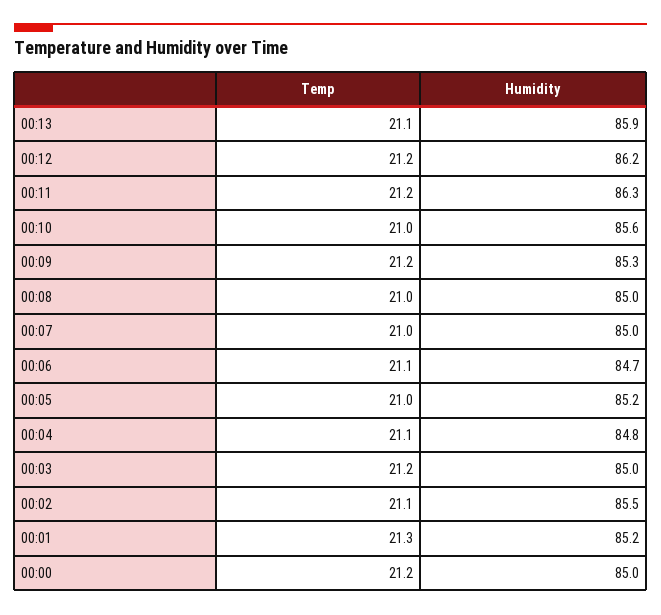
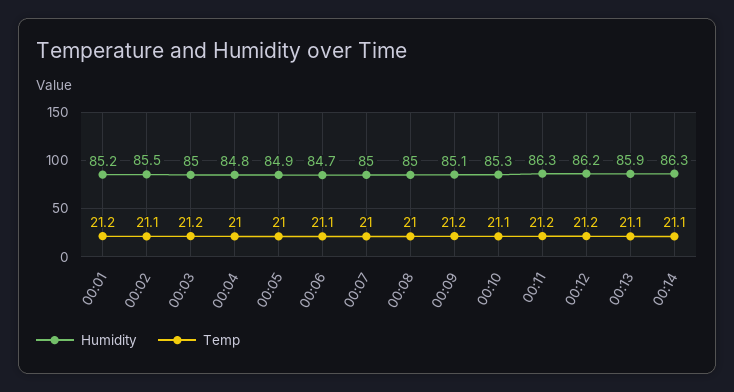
Temp, 00:10: 21 -> 21.1
Humidity, 00:10: 85.6 -> 85.3
Humidity, 00:09: 85.3 -> 85.1
Humidity, 00:05: 85.2 -> 84.9
Temp, 00:04: 21.1 -> 21
Temp, 00:01: 21.3 -> 21.2
Temp, 00:00: 21.2 -> none
Humidity, 00:00: 85 -> none
Humidity, 00:14: none -> 86.3
Temp, 00:14: none -> 21.1

